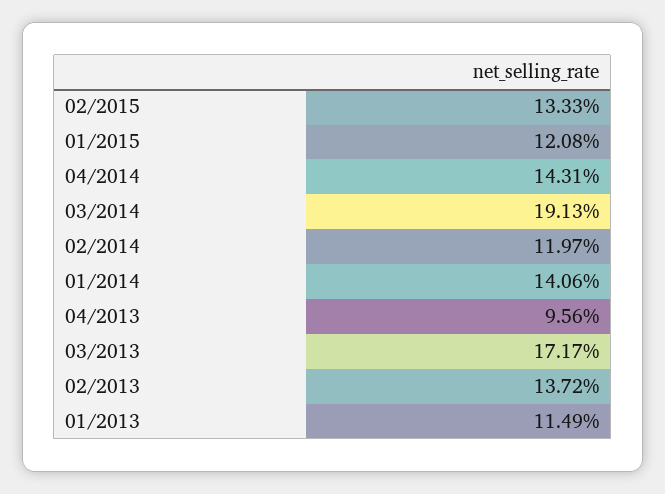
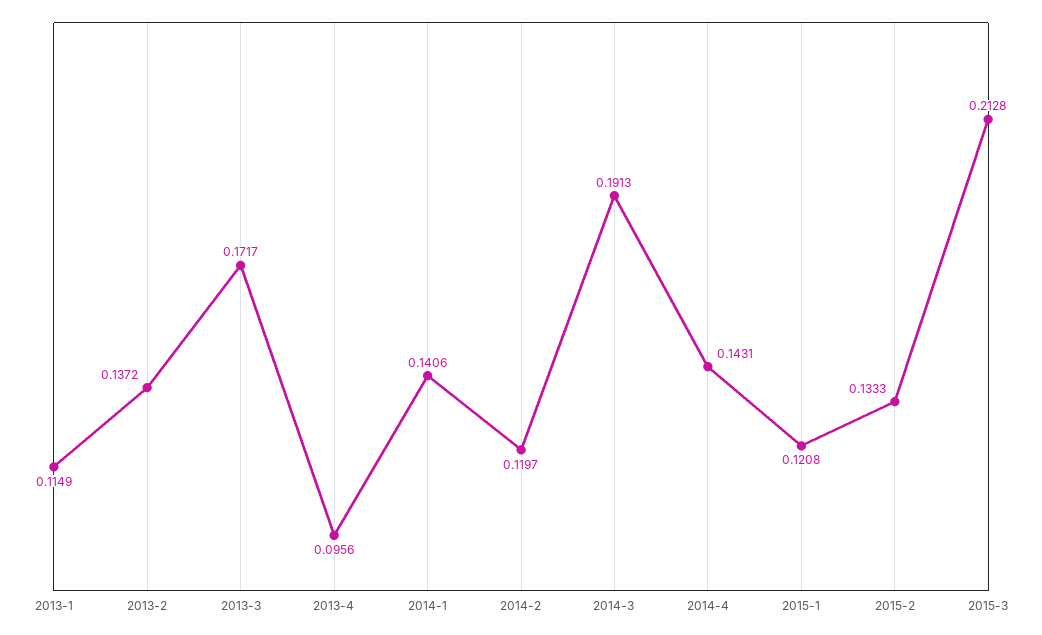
2015-3: none -> 0.2128

